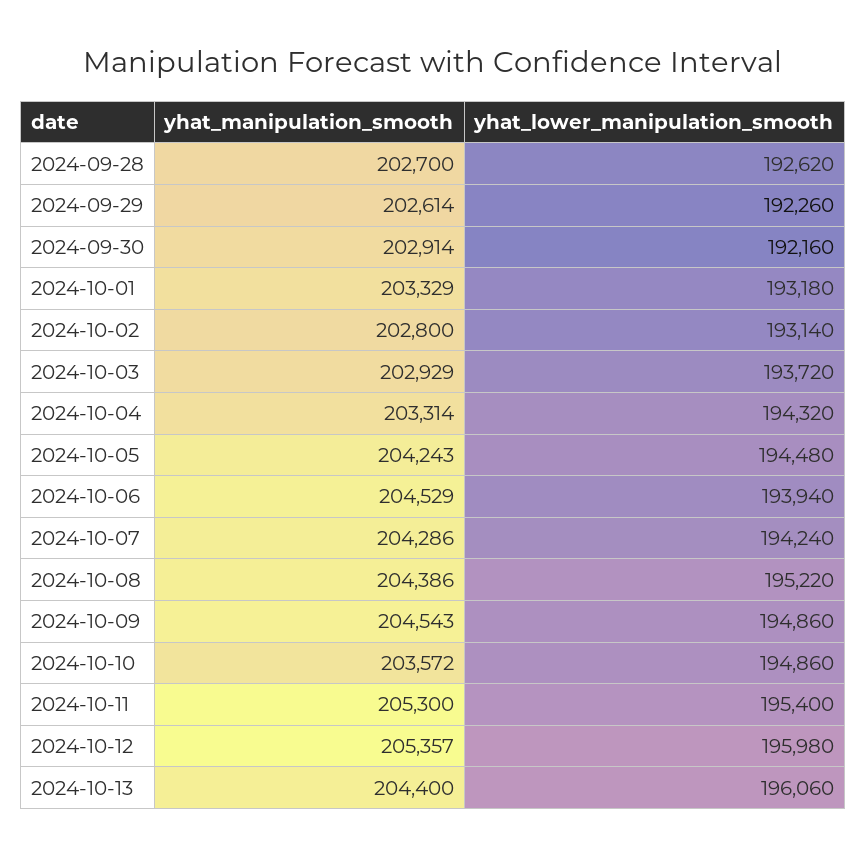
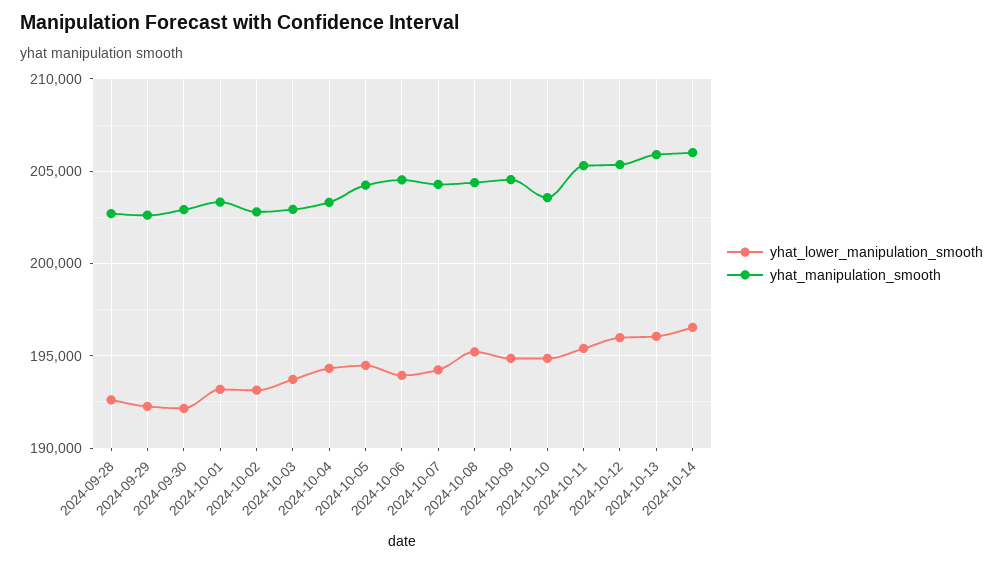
yhat_manipulation_smooth, 2024-10-13: 204400 -> 206000
yhat_lower_manipulation_smooth, 2024-10-14: none -> 196500
yhat_manipulation_smooth, 2024-10-14: none -> 206000

